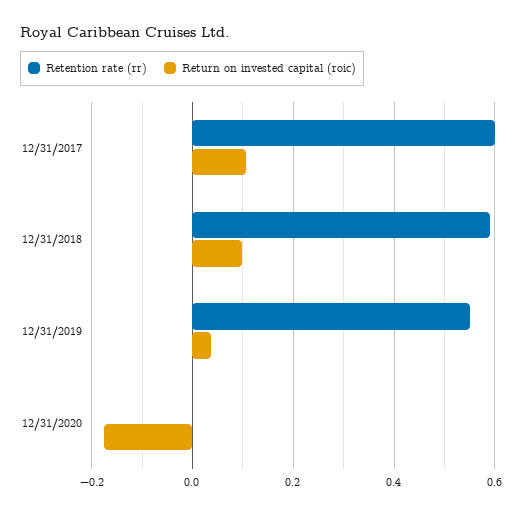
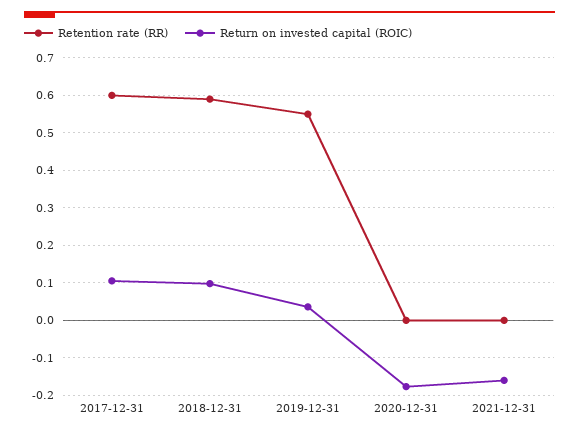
Retention rate (rr), 2021-12-31: none -> 0
Return on invested capital (roic), 2021-12-31: none -> -0.16

